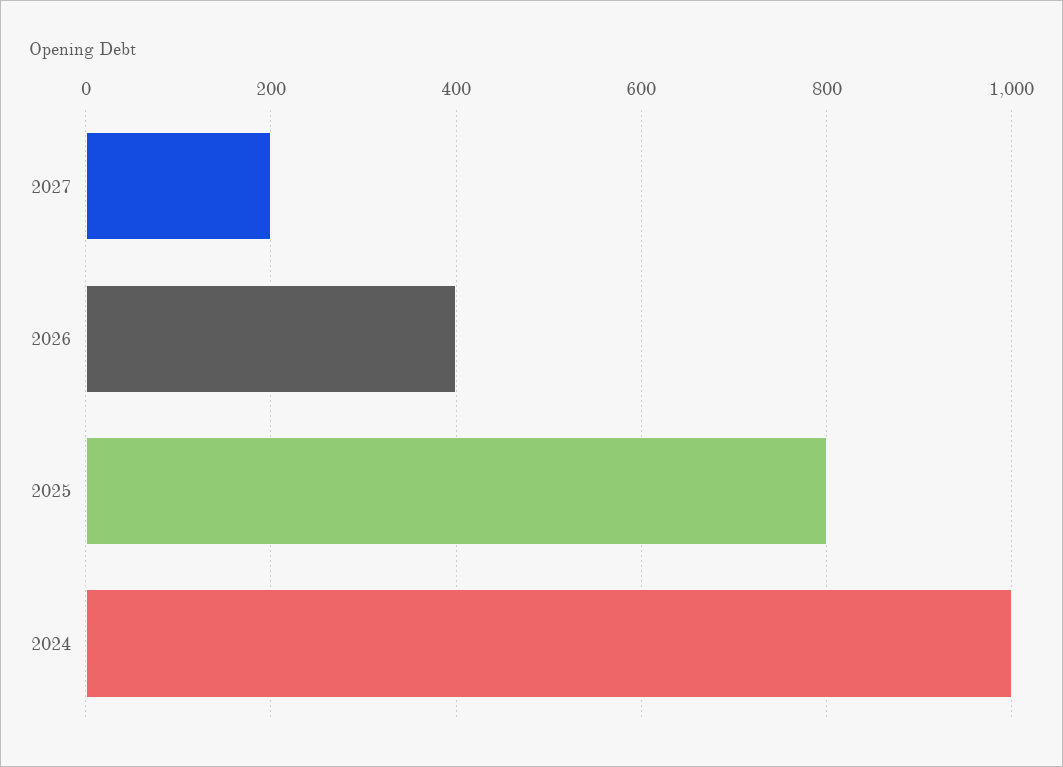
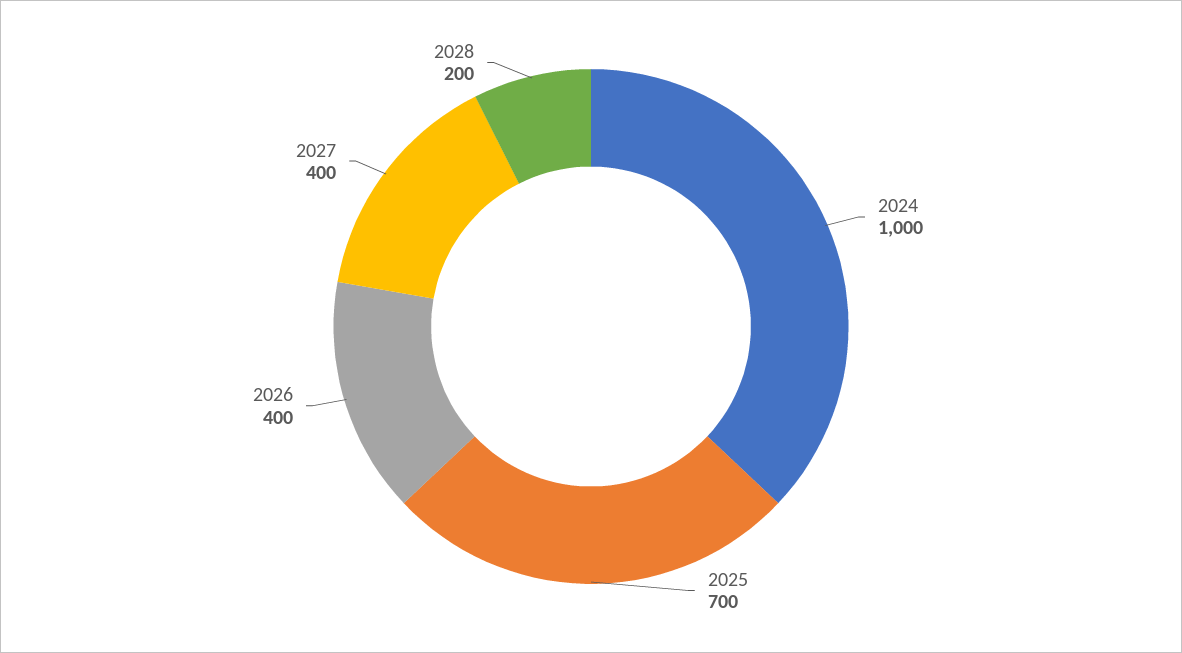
2027: 200 -> 400
2025: 800 -> 700
2028: none -> 200

